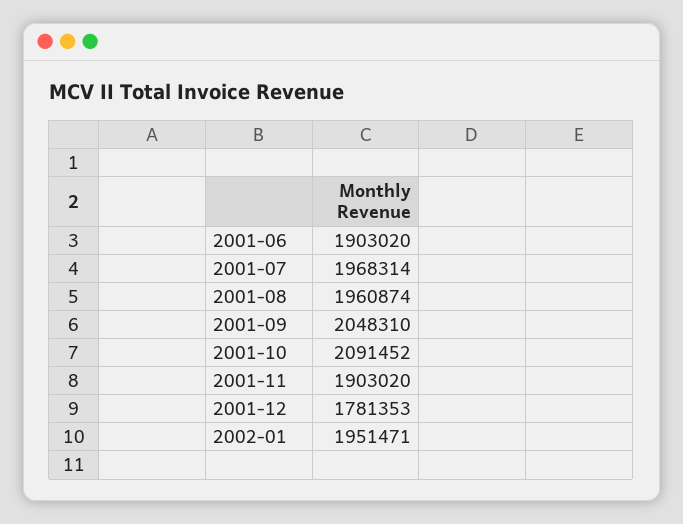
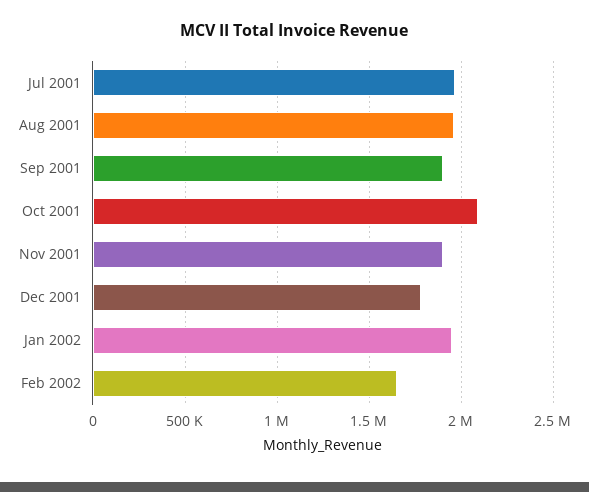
2001-06: 1903020 -> none
2001-09: 2048310 -> 1900000
Feb 2002: none -> 1650000

